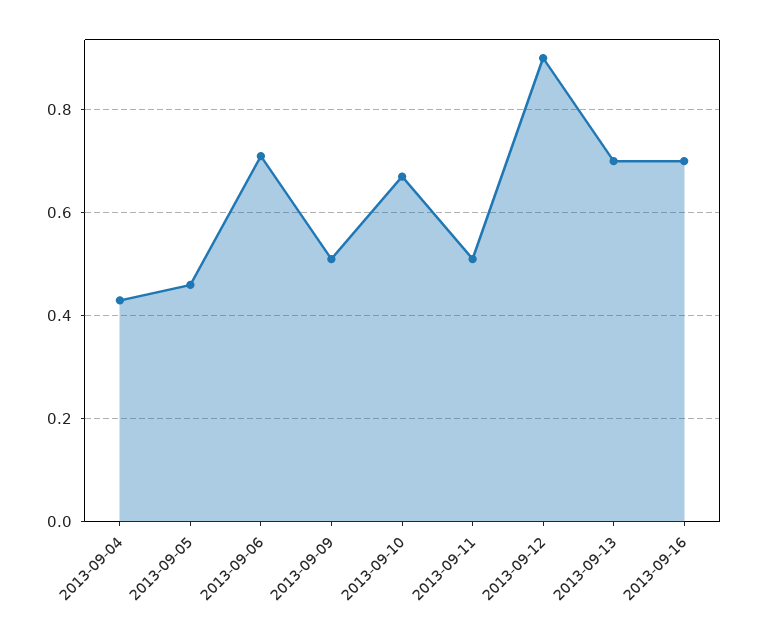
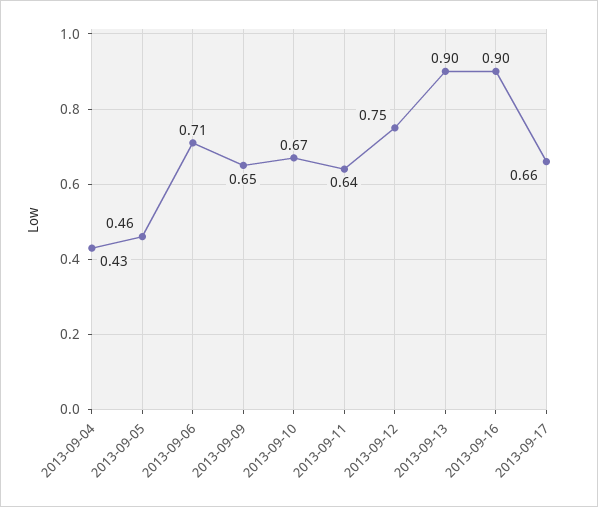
2013-09-09: 0.5 -> 0.65
2013-09-11: 0.5 -> 0.64
2013-09-12: 0.9 -> 0.75
2013-09-13: 0.7 -> 0.9
2013-09-16: 0.7 -> 0.9
2013-09-17: none -> 0.66

